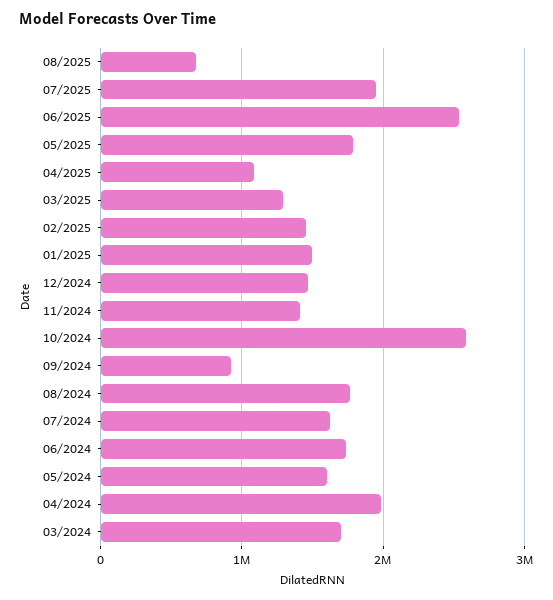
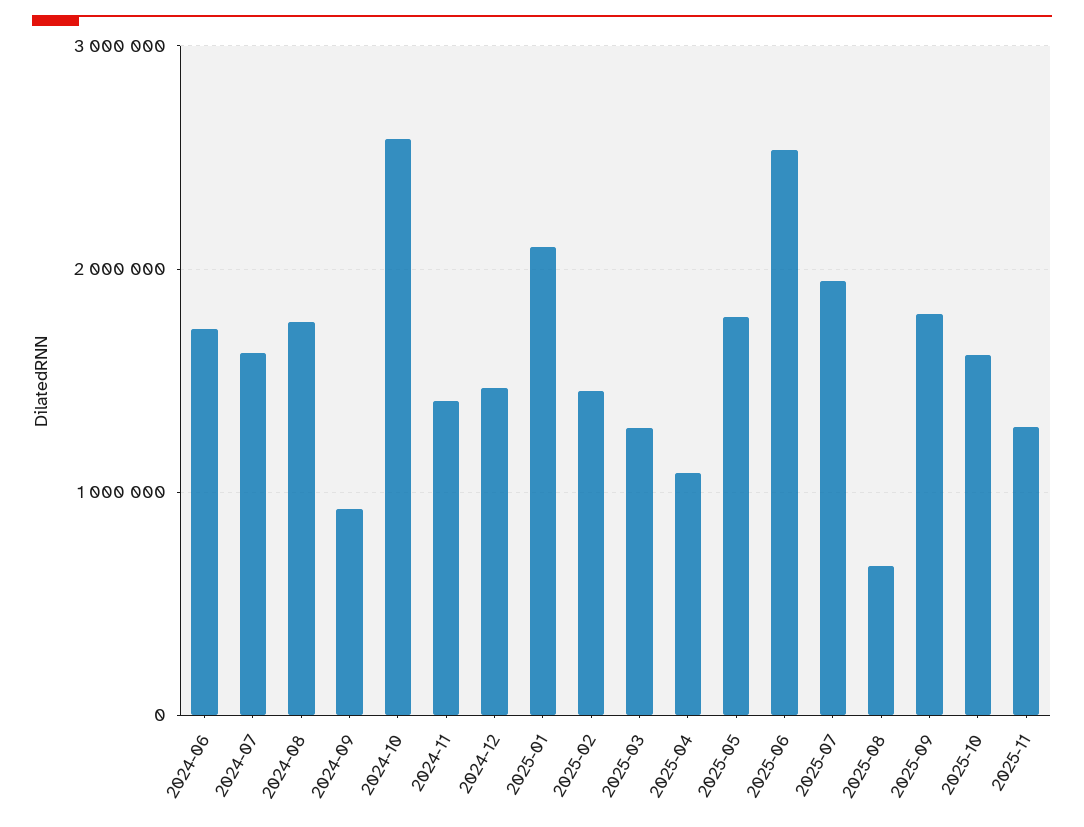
01/2025: 1500000 -> 2100000
05/2024: 1600000 -> none
04/2024: 2000000 -> none
03/2024: 1700000 -> none
2025-09: none -> 1800000
2025-10: none -> 1600000
2025-11: none -> 1300000

